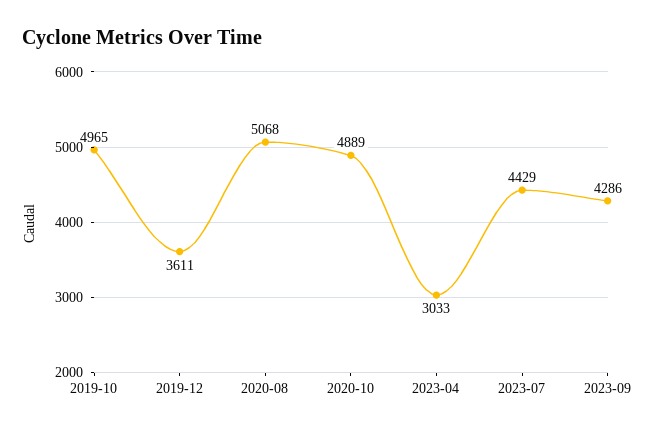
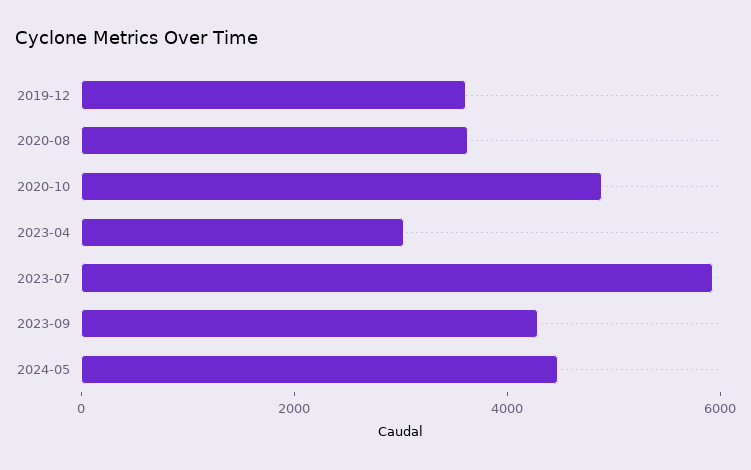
2019-10: 4965 -> none
2020-08: 5068 -> 3500
2023-07: 4429 -> 6000
2024-05: none -> 4500

